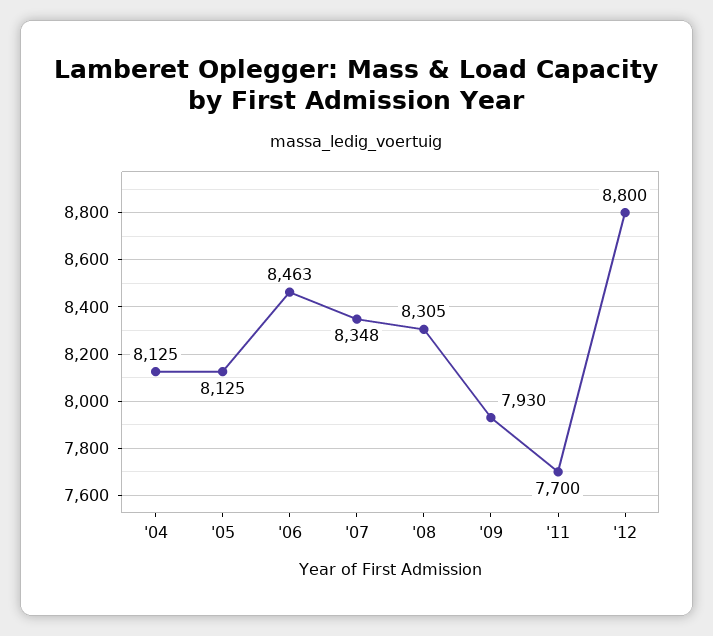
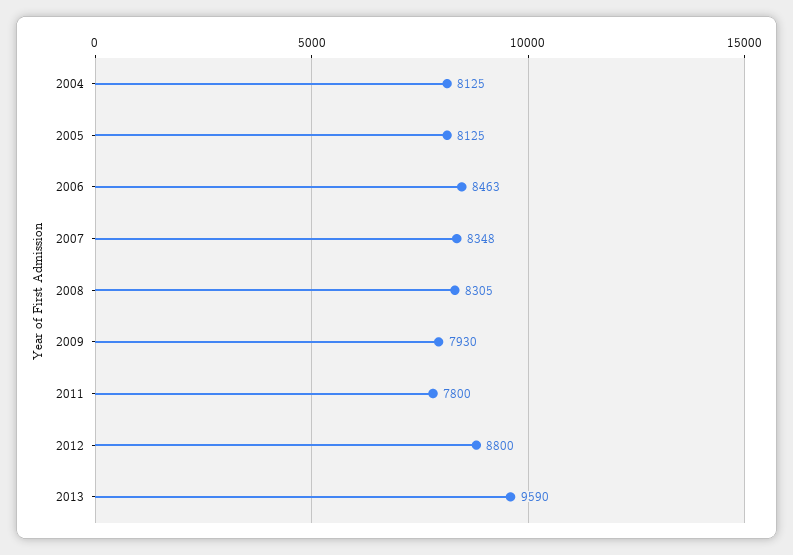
'11: 7700 -> 7800
2013: none -> 9590

